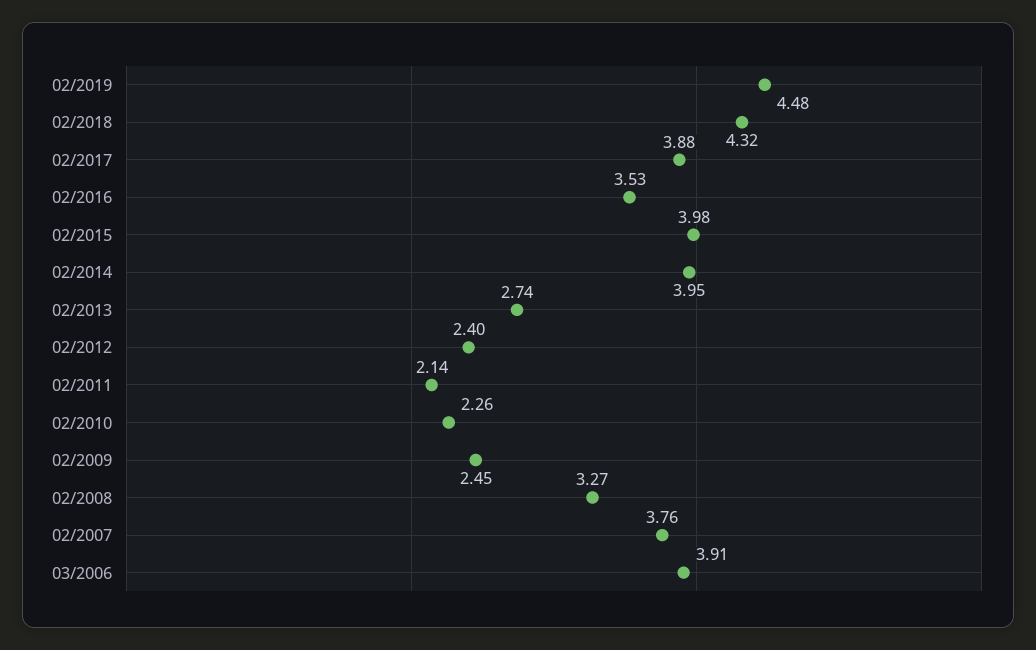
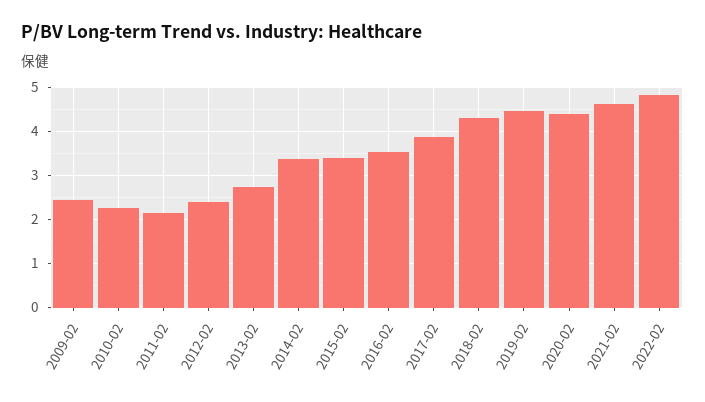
02/2015: 3.98 -> 3.4
02/2014: 3.95 -> 3.4
02/2008: 3.27 -> none
02/2007: 3.76 -> none
03/2006: 3.91 -> none
2020-02: none -> 4.4
2021-02: none -> 4.6
2022-02: none -> 4.8

